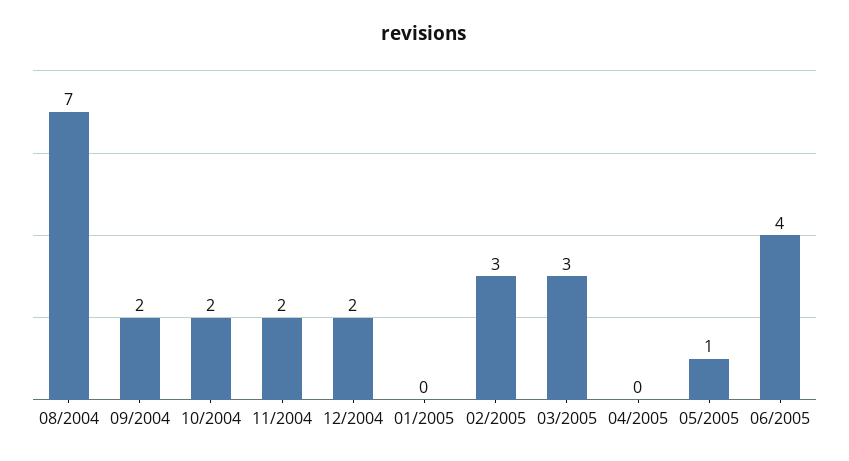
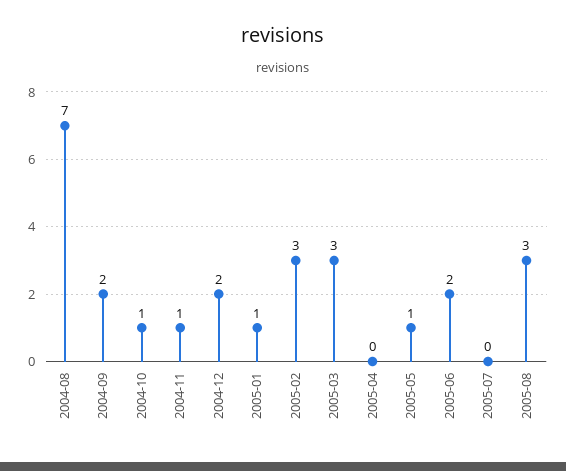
10/2004: 2 -> 1
11/2004: 2 -> 1
01/2005: 0 -> 1
06/2005: 4 -> 2
2005-07: none -> 0
2005-08: none -> 3

